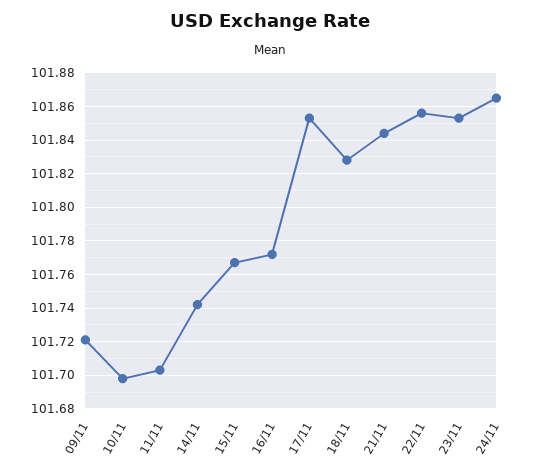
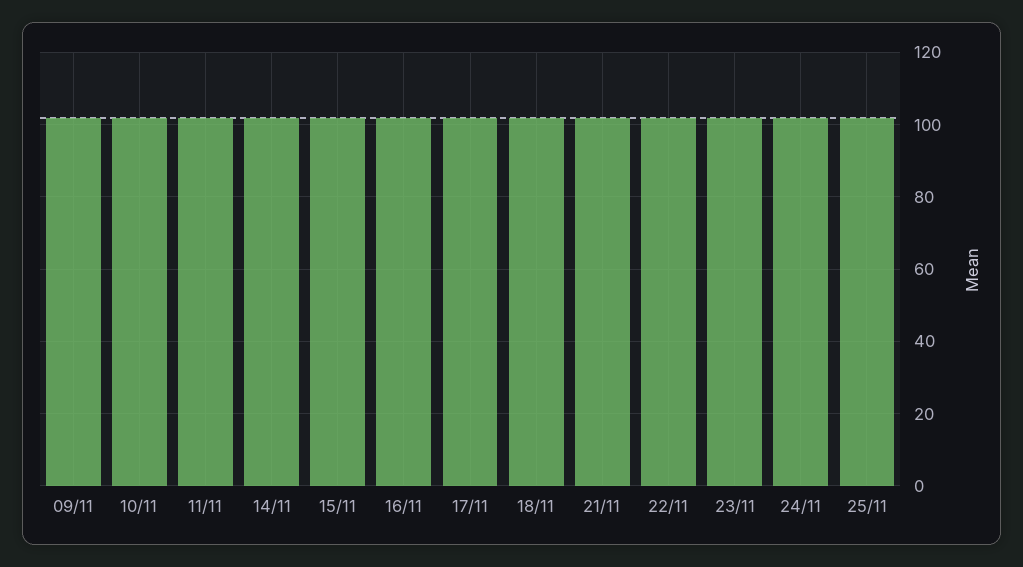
25/11: none -> 102

